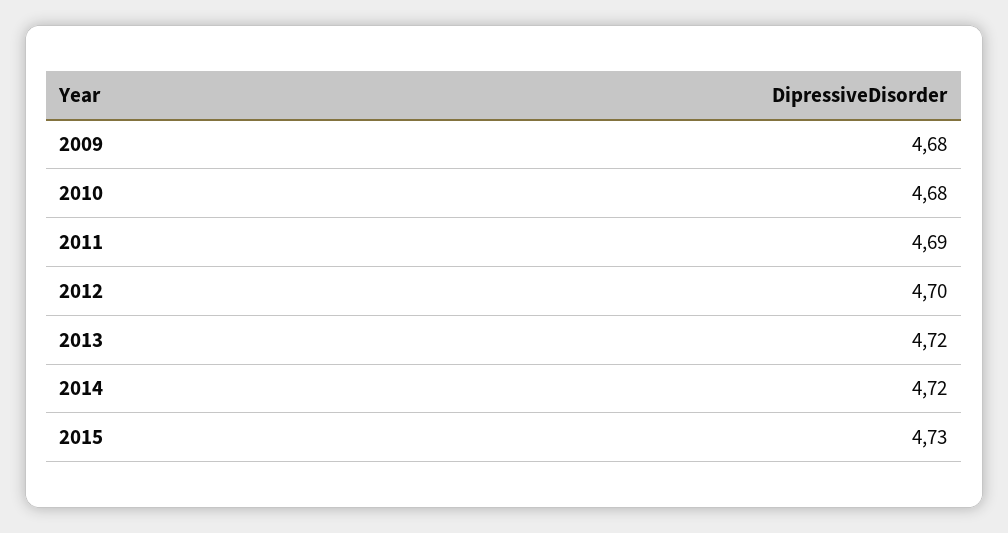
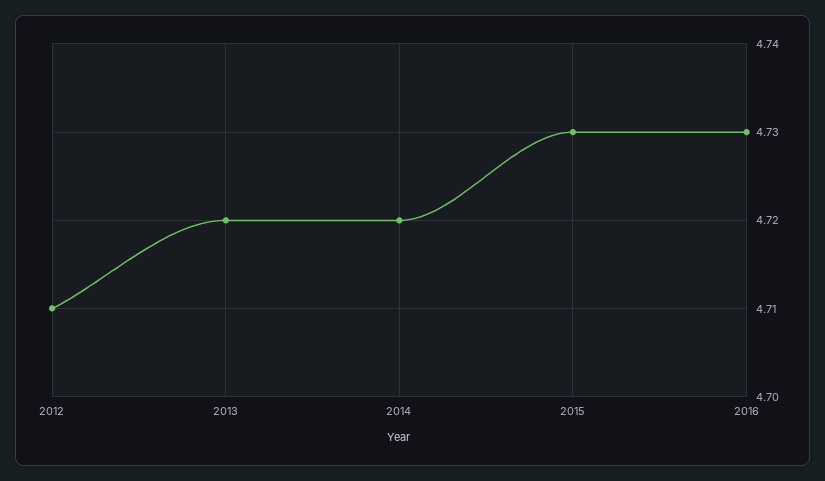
2009: 4.68 -> none
2010: 4.68 -> none
2011: 4.69 -> none
2012: 4.7 -> 4.71
2016: none -> 4.73

